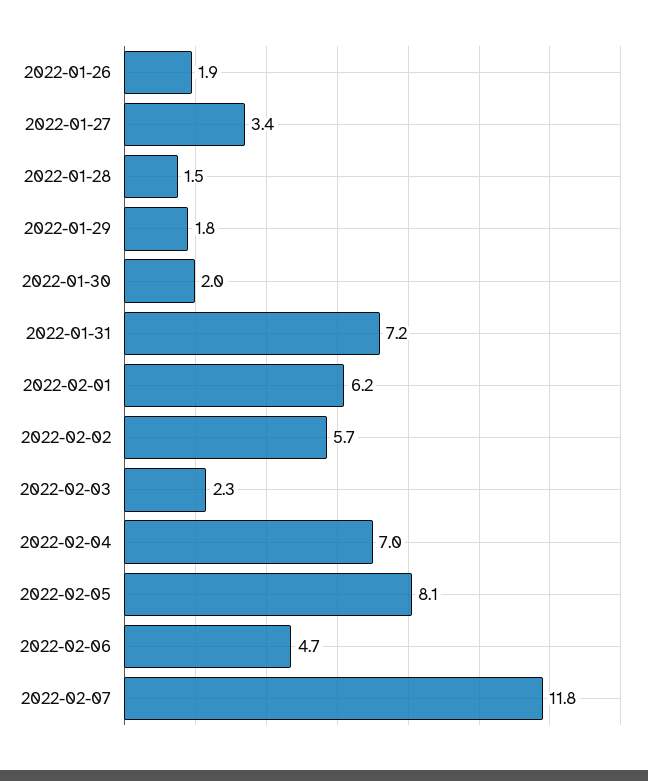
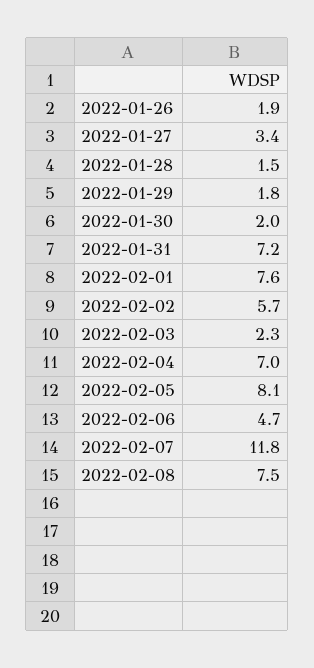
2022-02-01: 6.2 -> 7.6
2022-02-08: none -> 7.5

